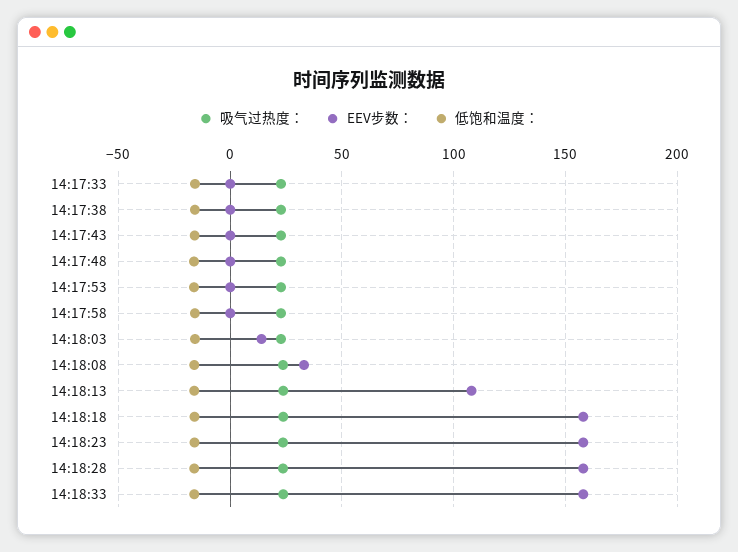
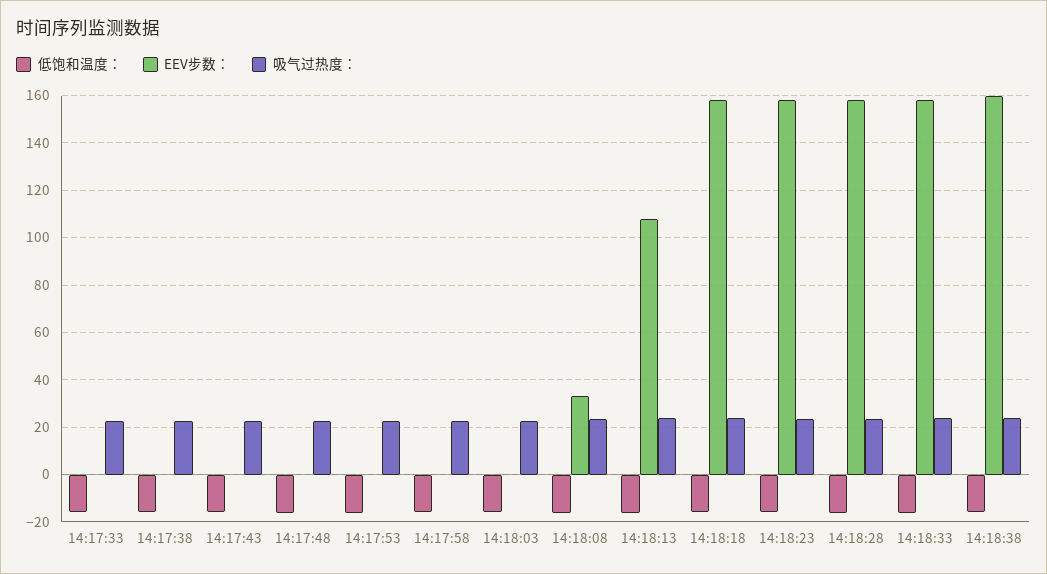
EEV步数：, 14:18:03: 15 -> 0
低饱和温度：, 14:18:38: none -> -15
EEV步数：, 14:18:38: none -> 160
吸气过热度：, 14:18:38: none -> 25

